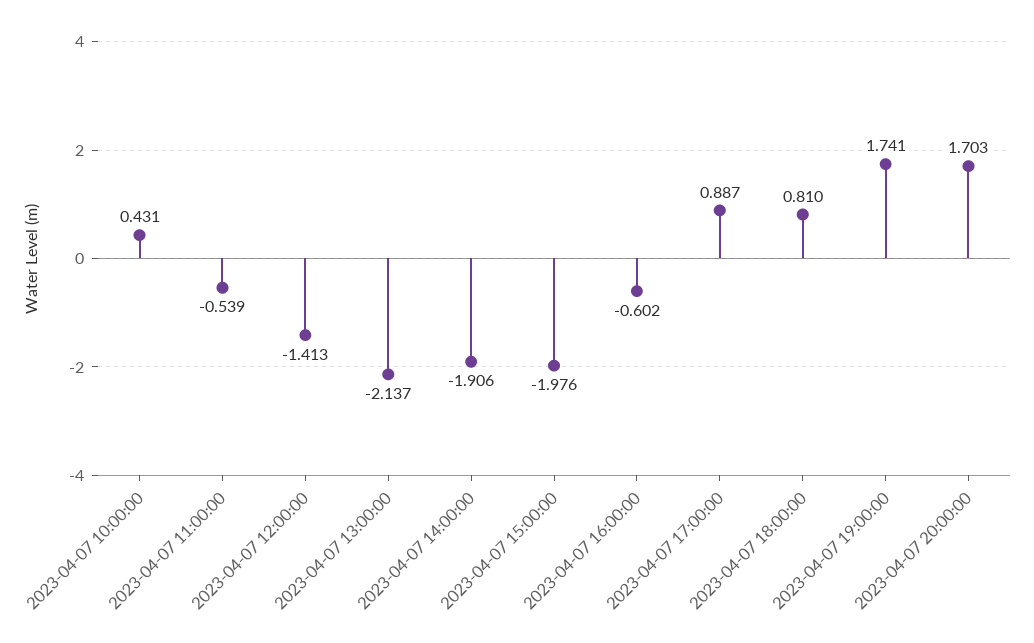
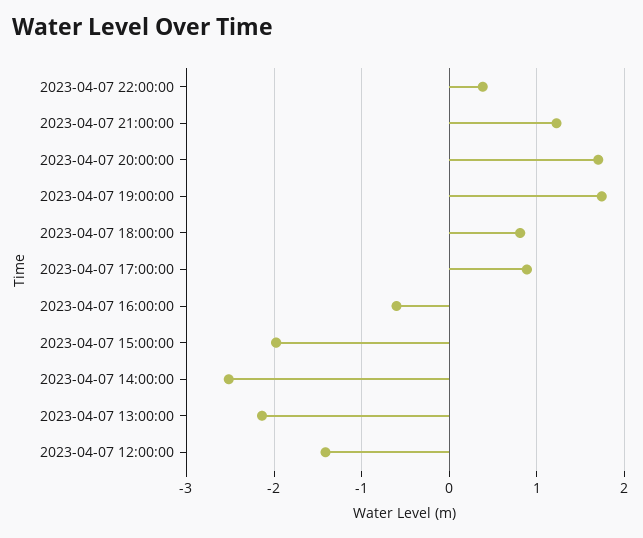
2023-04-07 10:00:00: 0.431 -> none
2023-04-07 11:00:00: -0.539 -> none
2023-04-07 14:00:00: -1.906 -> -2.5
2023-04-07 22:00:00: none -> 0.4
2023-04-07 21:00:00: none -> 1.2

